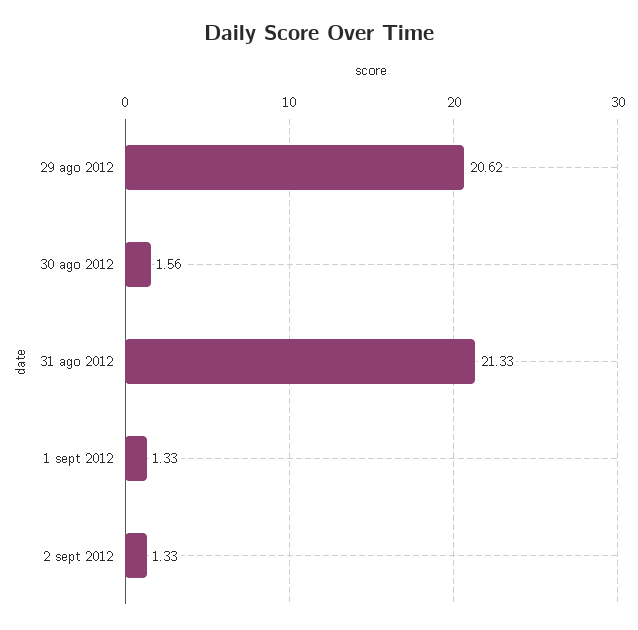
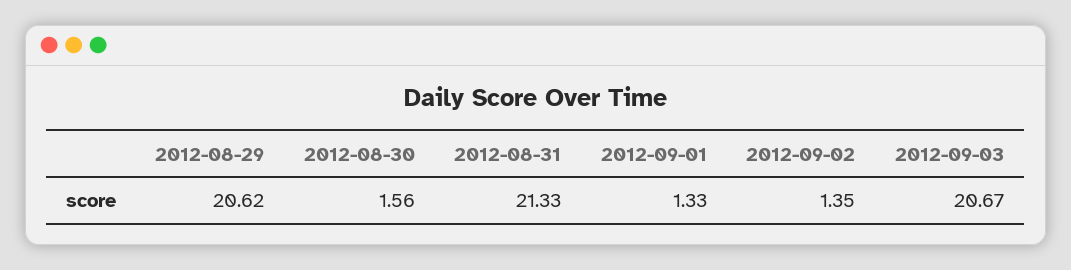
2 sept 2012: 1.33 -> 1.35
2012-09-03: none -> 20.67

